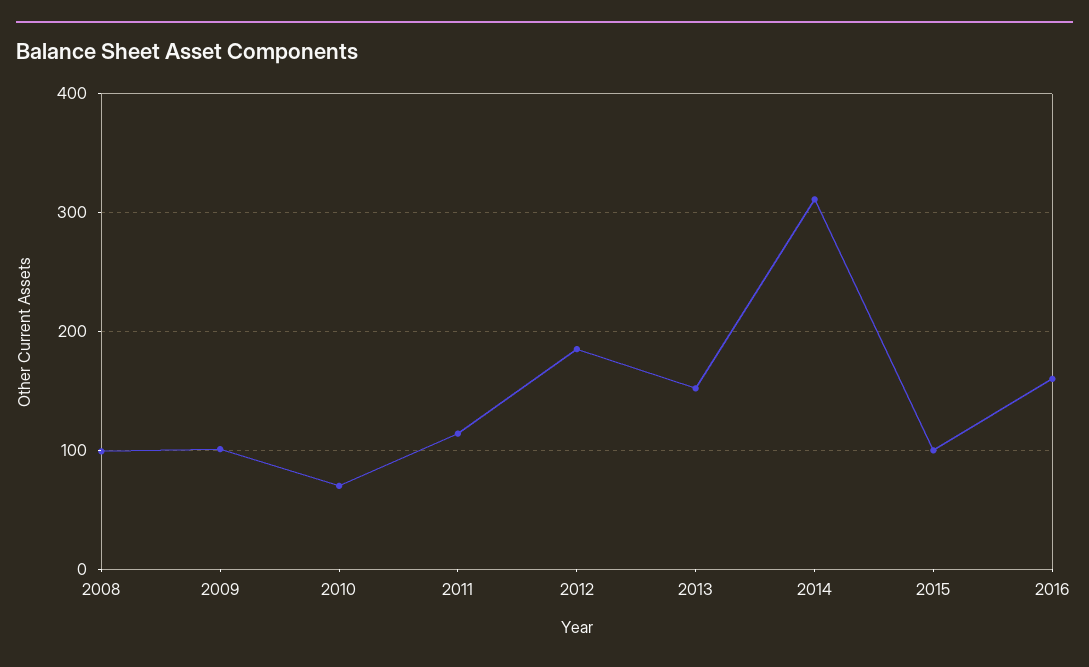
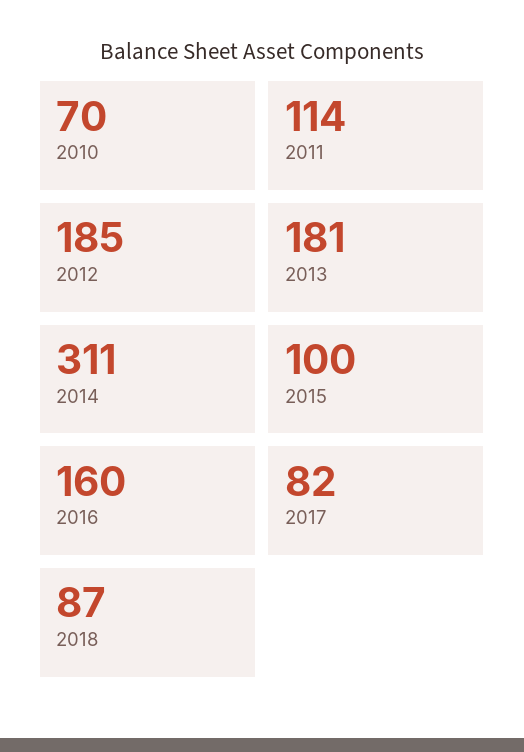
2008: 100 -> none
2009: 100 -> none
2013: 150 -> 181
2017: none -> 82
2018: none -> 87

